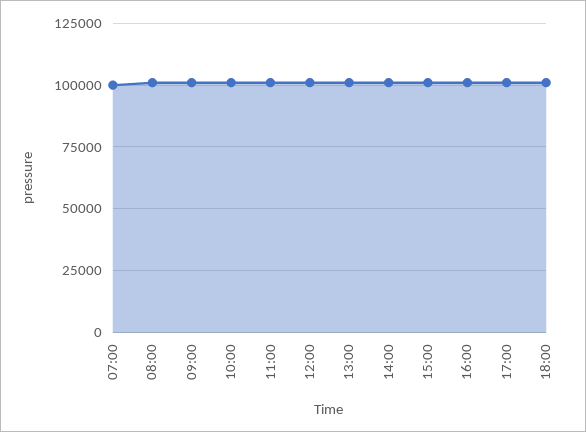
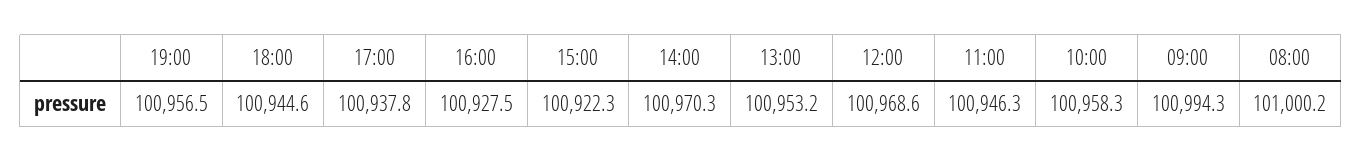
07:00: 100000 -> none
19:00: none -> 100956.5

